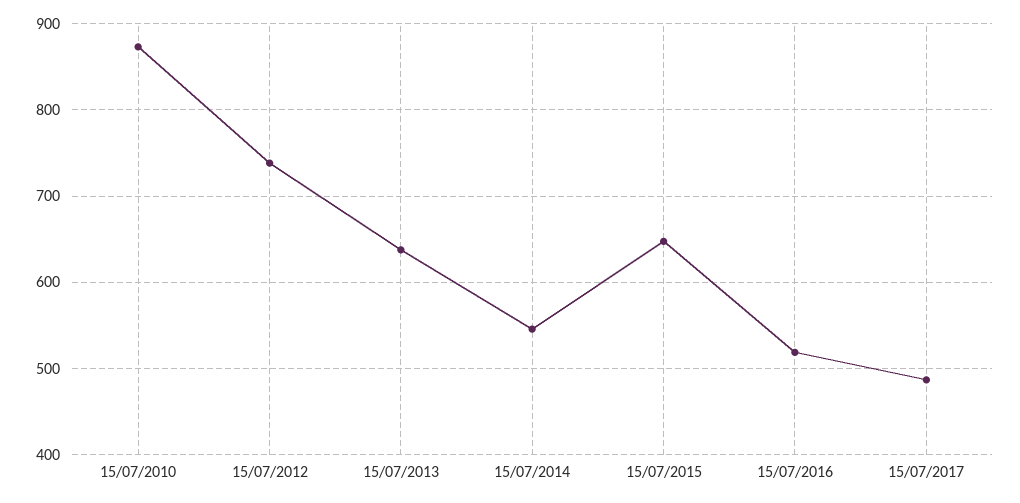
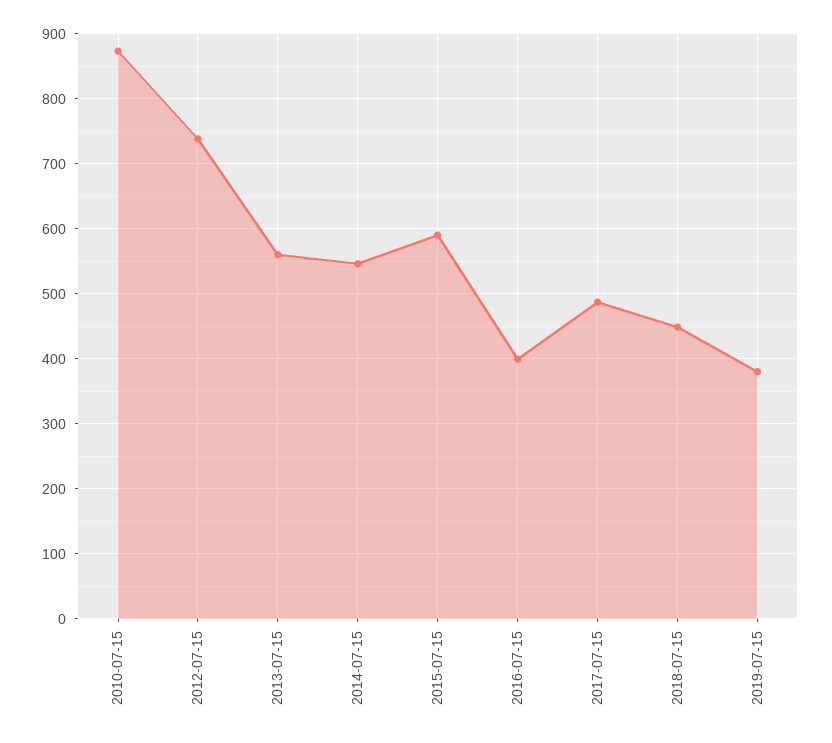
15/07/2013: 640 -> 560
15/07/2015: 650 -> 590
15/07/2016: 520 -> 400
2018-07-15: none -> 450
2019-07-15: none -> 380

